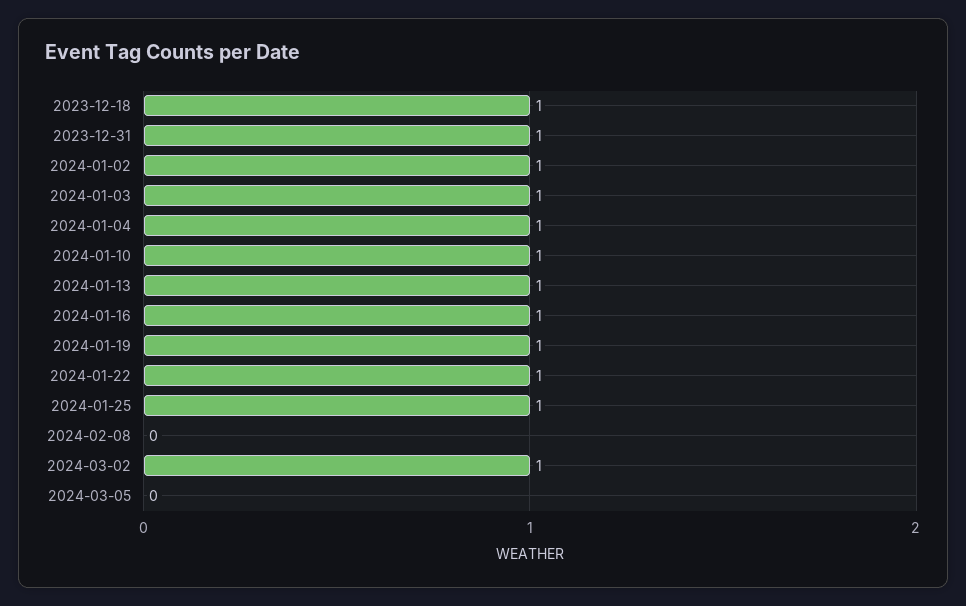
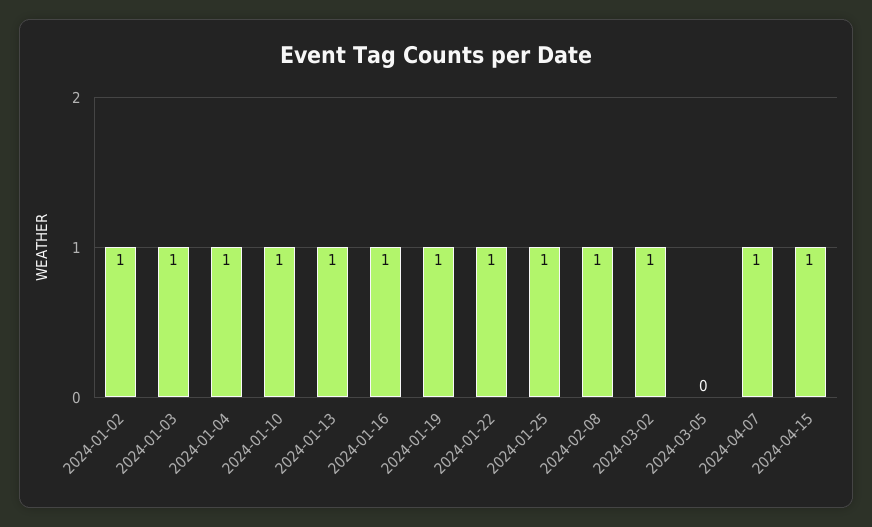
2023-12-18: 1 -> none
2023-12-31: 1 -> none
2024-02-08: 0 -> 1
2024-04-07: none -> 1
2024-04-15: none -> 1

